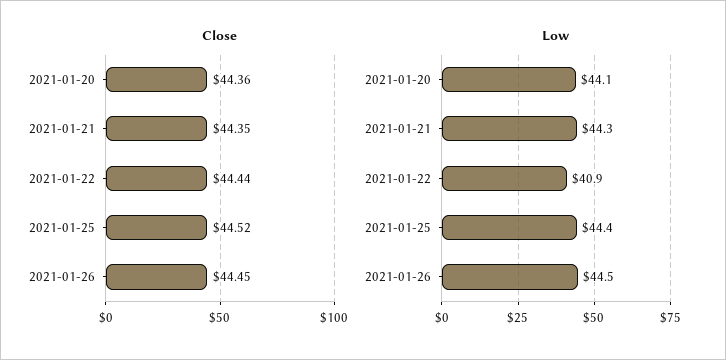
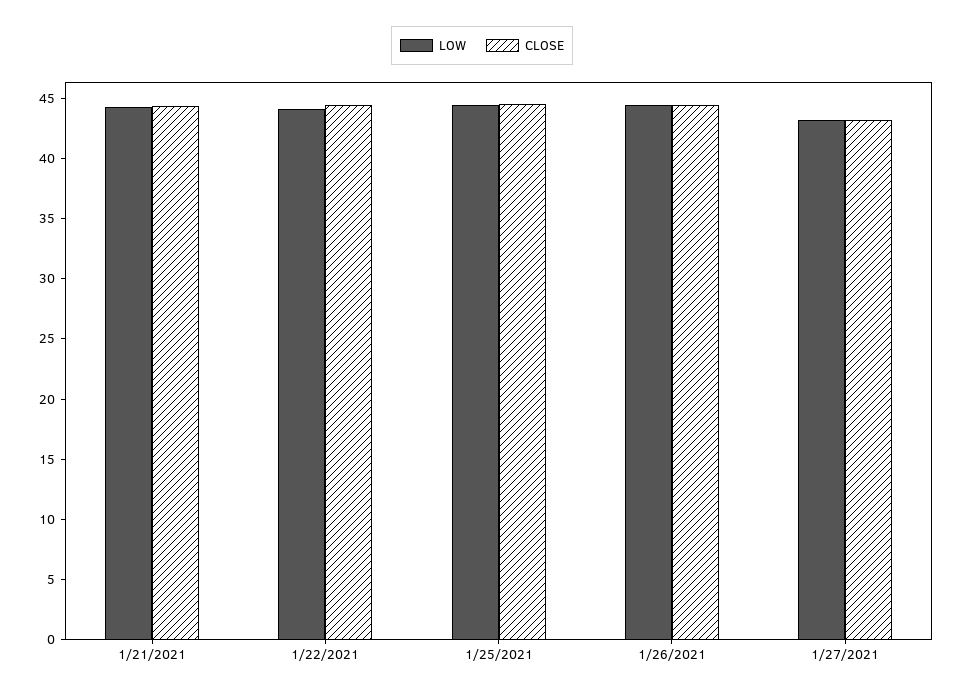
Close, 2021-01-20: 44.36 -> none
Low, 2021-01-20: 44.1 -> none
Low, 2021-01-22: 40.9 -> 44
Low, 1/27/2021: none -> 43
Close, 1/27/2021: none -> 43

